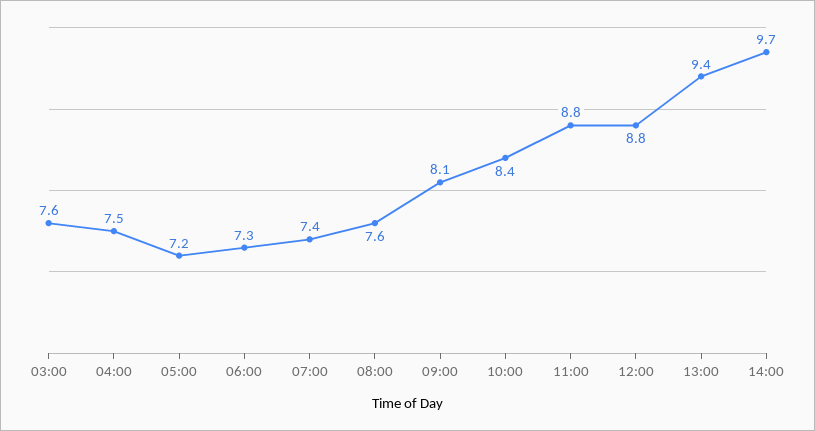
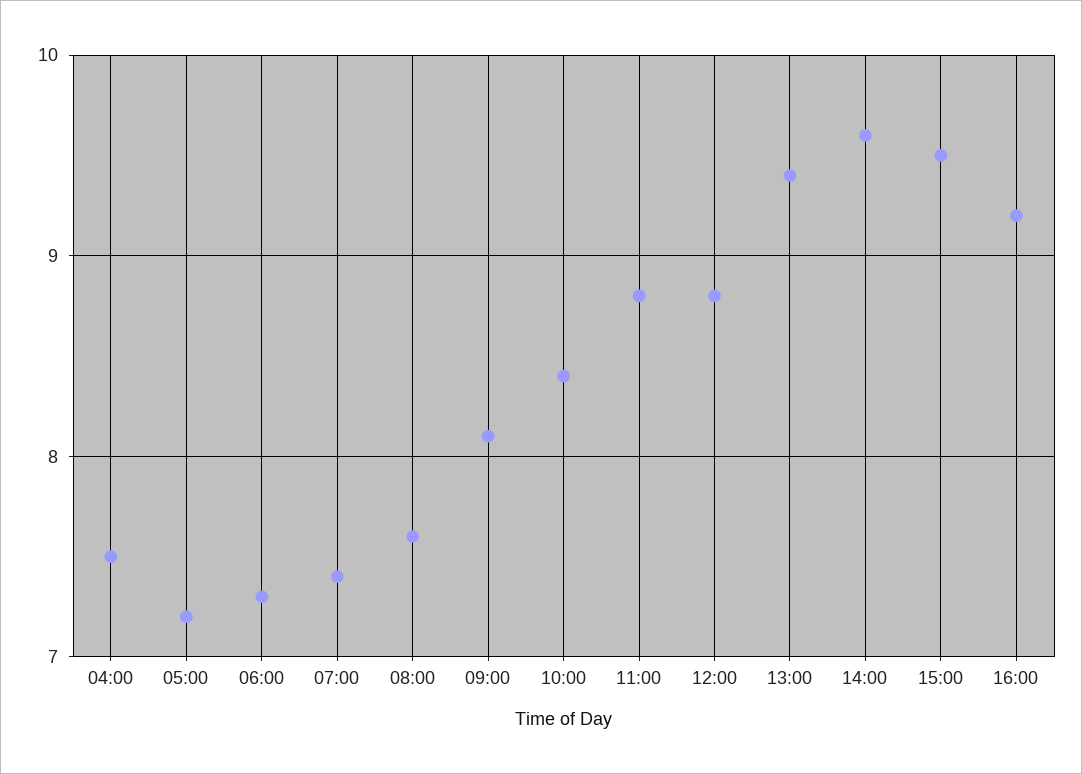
03:00: 7.6 -> none
14:00: 9.7 -> 9.6
15:00: none -> 9.5
16:00: none -> 9.2

